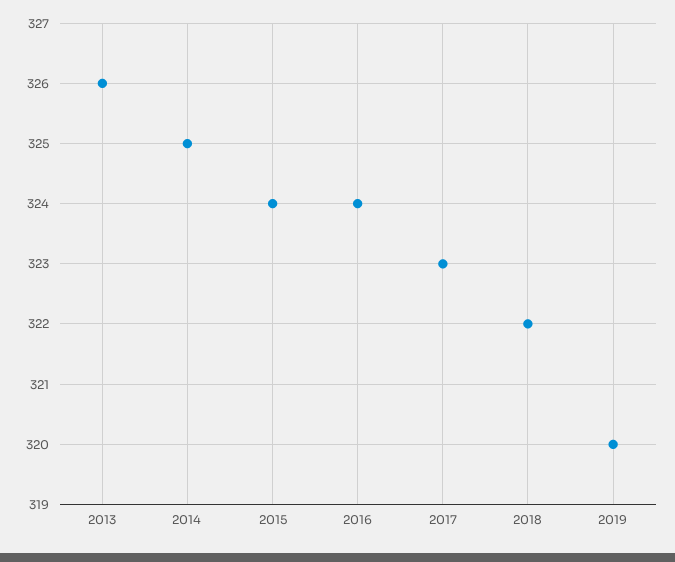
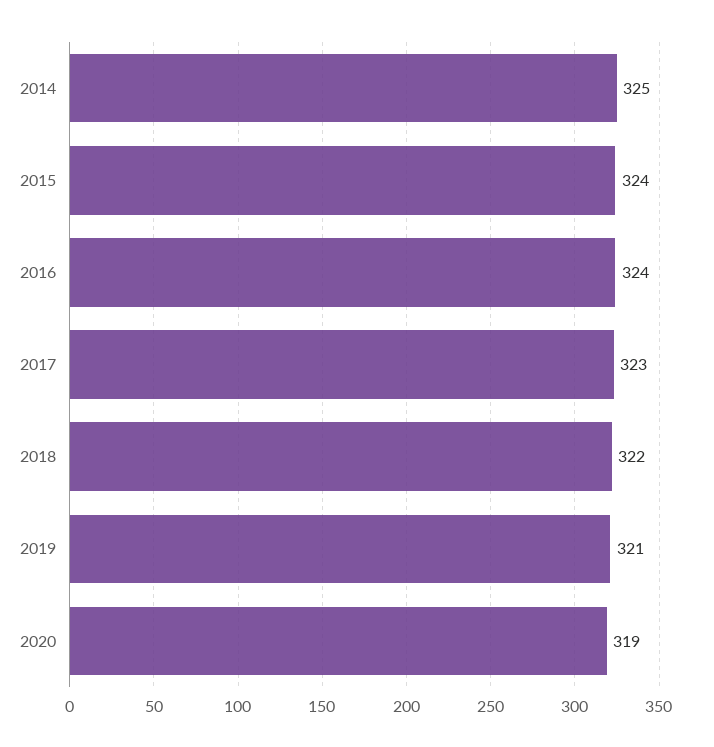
2013: 326 -> none
2019: 320 -> 321
2020: none -> 319

